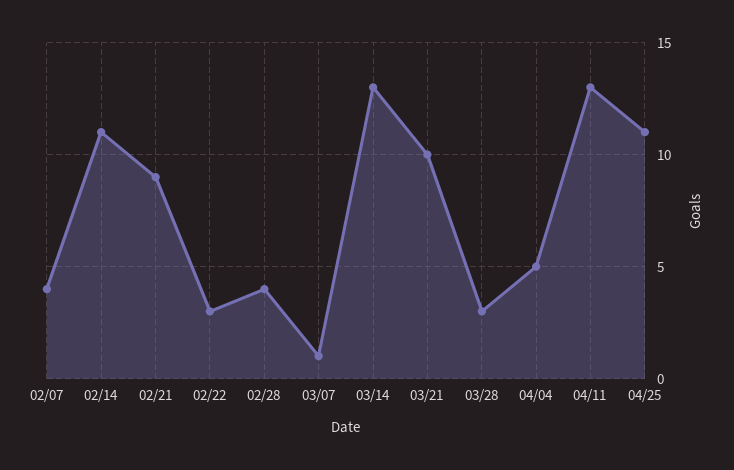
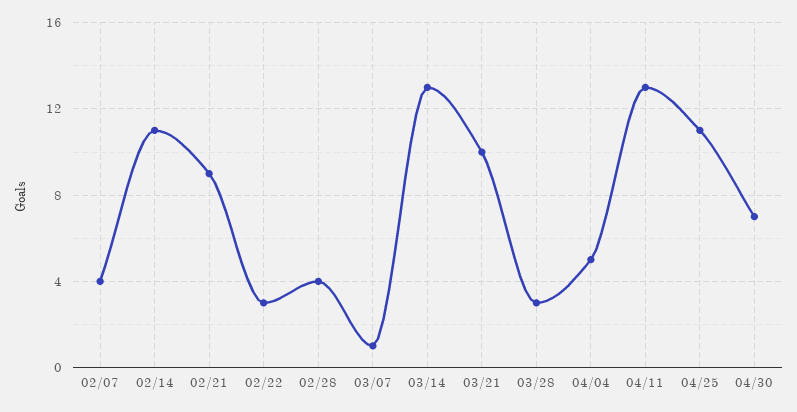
04/30: none -> 7

